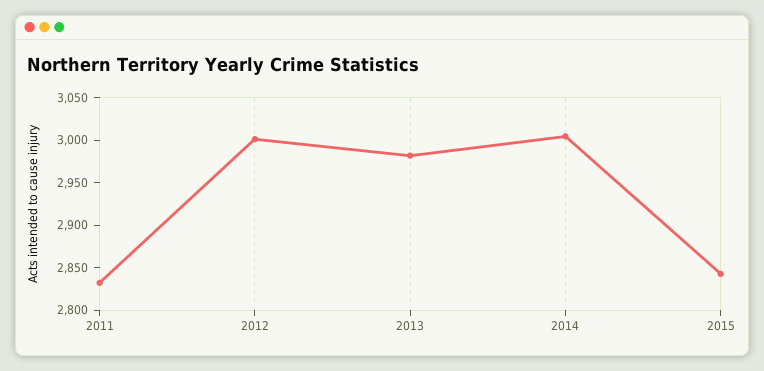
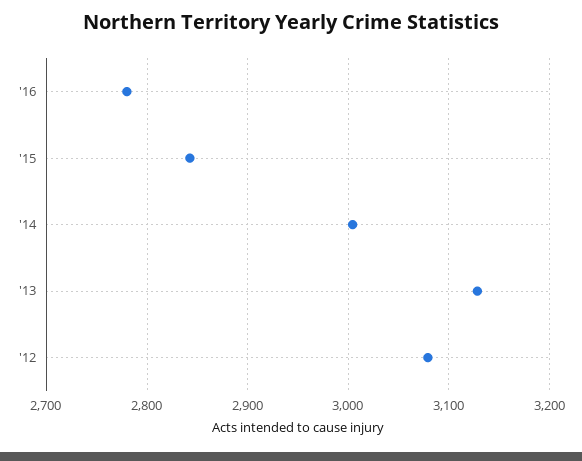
2011: 2830 -> none
2012: 3000 -> 3080
2013: 2980 -> 3130
'16: none -> 2780

